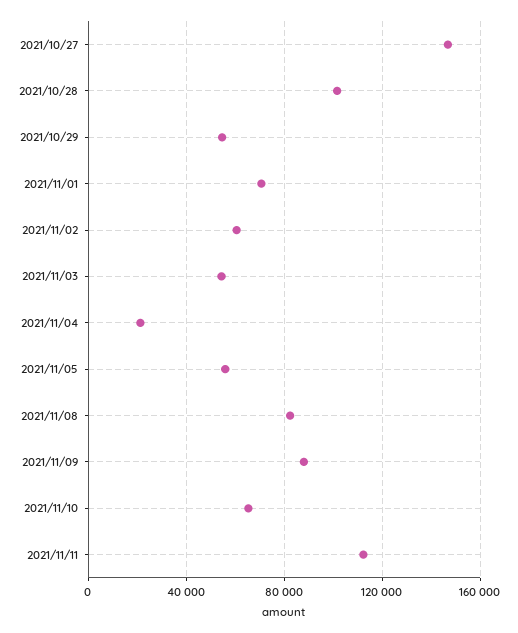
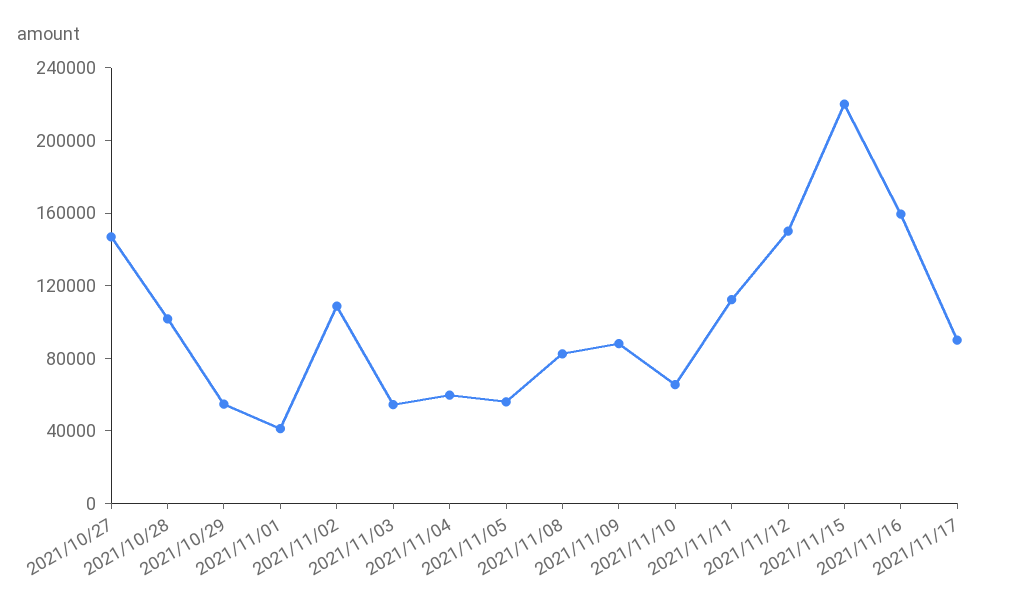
2021/11/01: 70000 -> 40000
2021/11/02: 60000 -> 110000
2021/11/04: 20000 -> 60000
2021/11/12: none -> 150000
2021/11/15: none -> 220000
2021/11/16: none -> 160000
2021/11/17: none -> 90000

